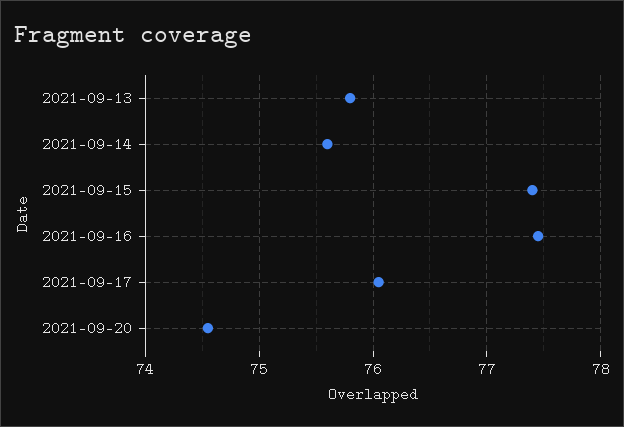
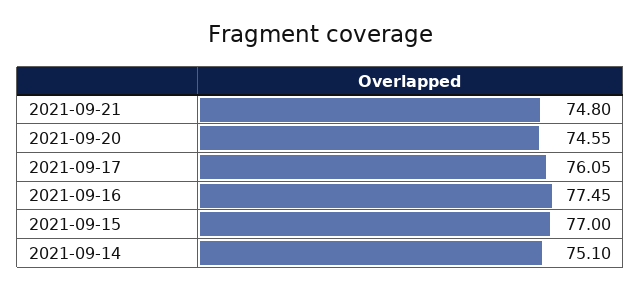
2021-09-13: 75.8 -> none
2021-09-14: 75.6 -> 75.1
2021-09-15: 77.4 -> 77
2021-09-21: none -> 74.8

